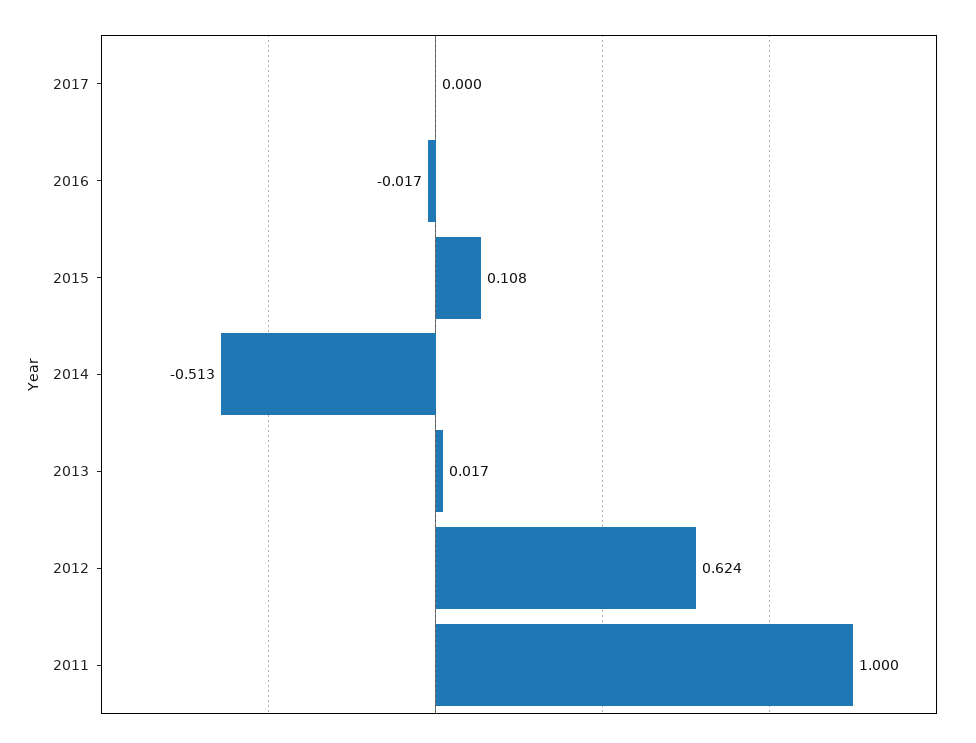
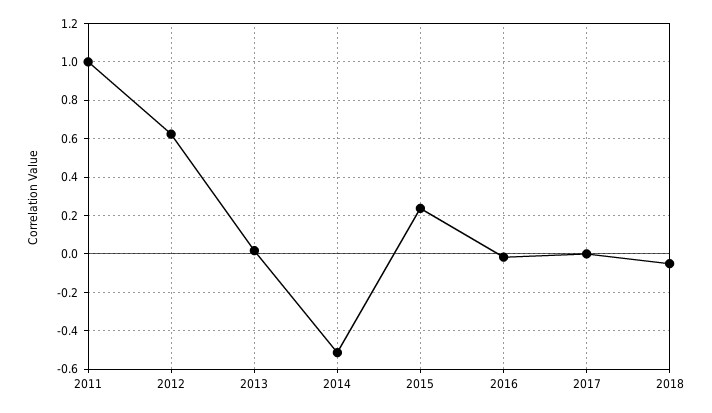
2015: 0.108 -> 0.25
2018: none -> -0.05

